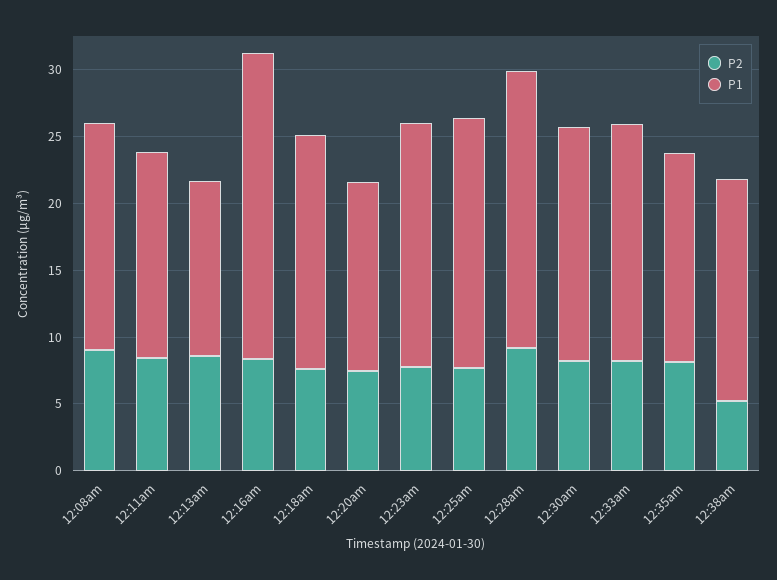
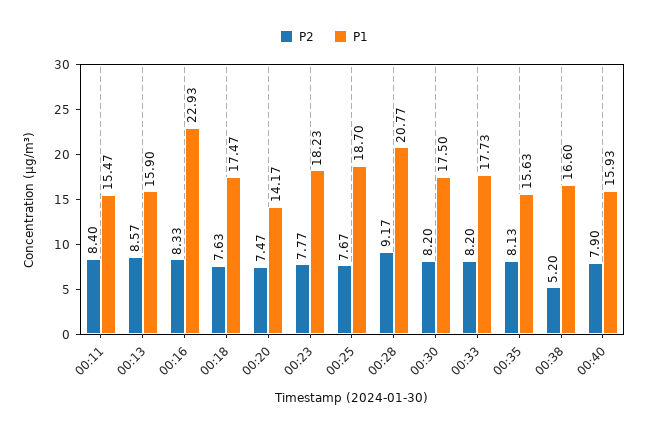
P2, 12:08am: 9 -> none
P1, 12:08am: 17 -> none
P1, 12:13am: 13 -> 15.9
P2, 00:40: none -> 7.9
P1, 00:40: none -> 15.93

